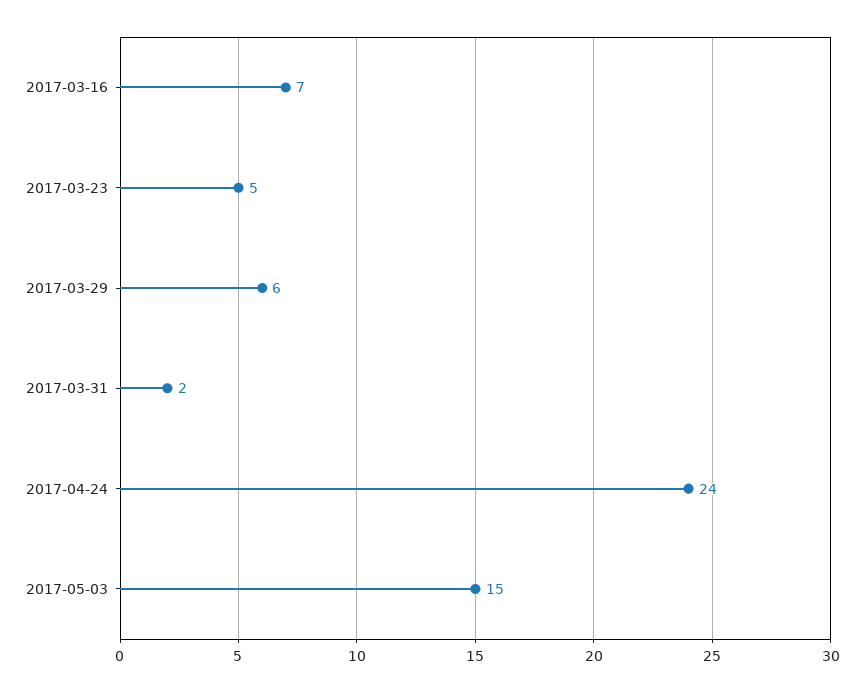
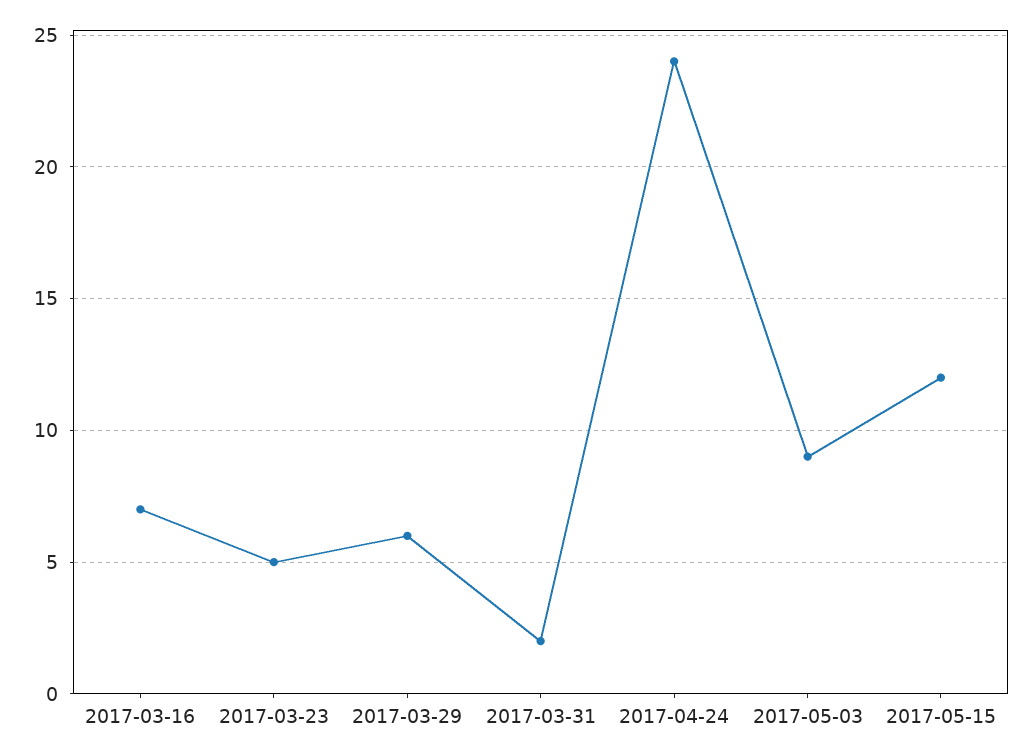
2017-05-03: 15 -> 9
2017-05-15: none -> 12

